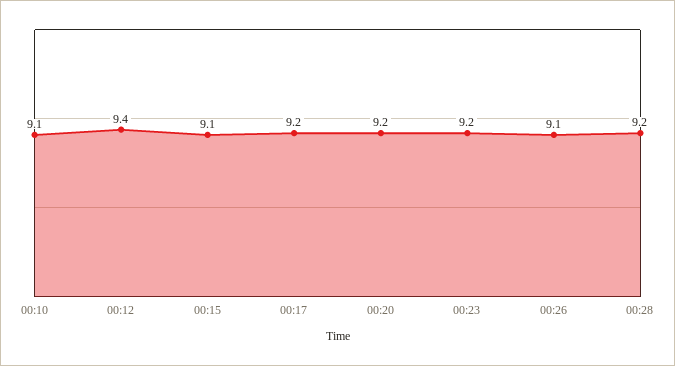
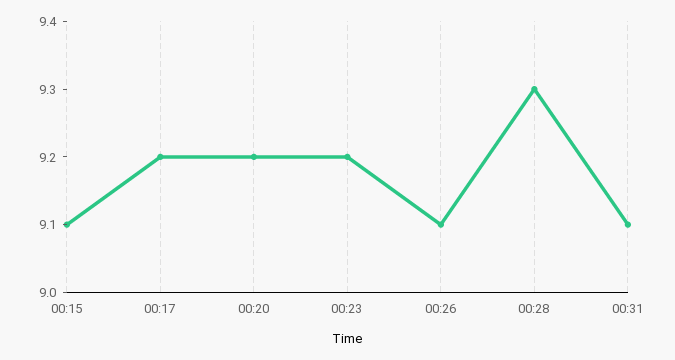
00:10: 9.1 -> none
00:12: 9.4 -> none
00:28: 9.2 -> 9.3
00:31: none -> 9.1

